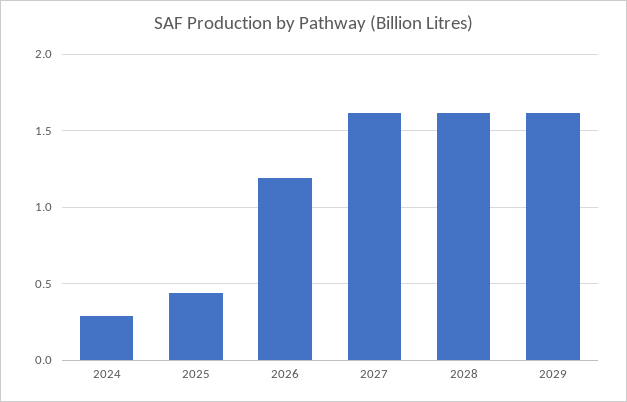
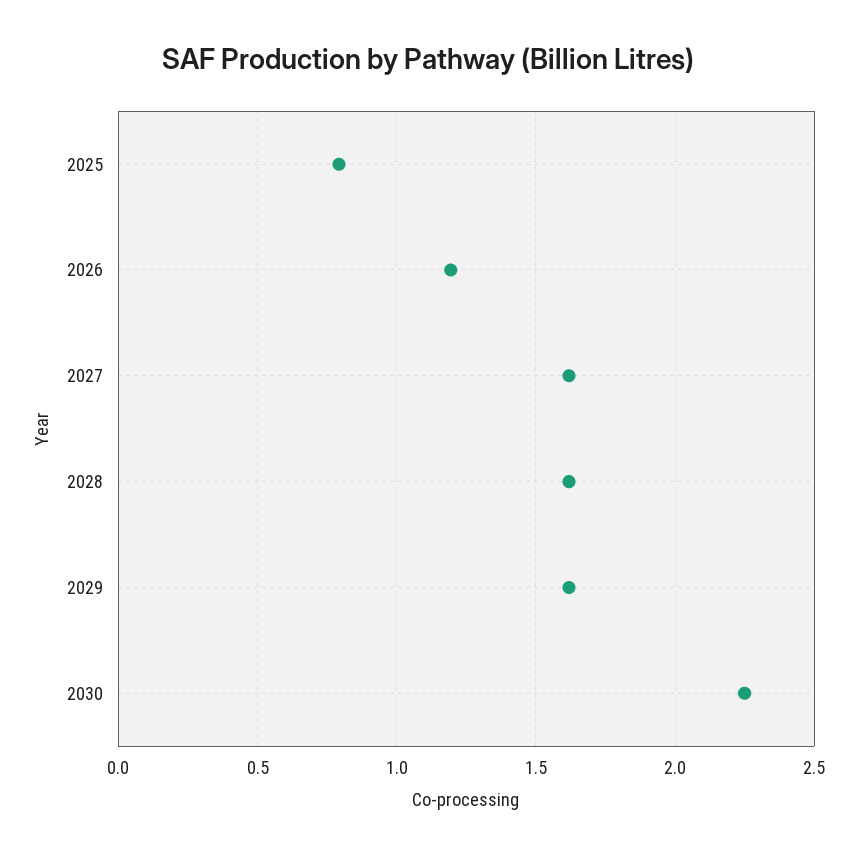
2024: 0.3 -> none
2025: 0.45 -> 0.8
2030: none -> 2.25

